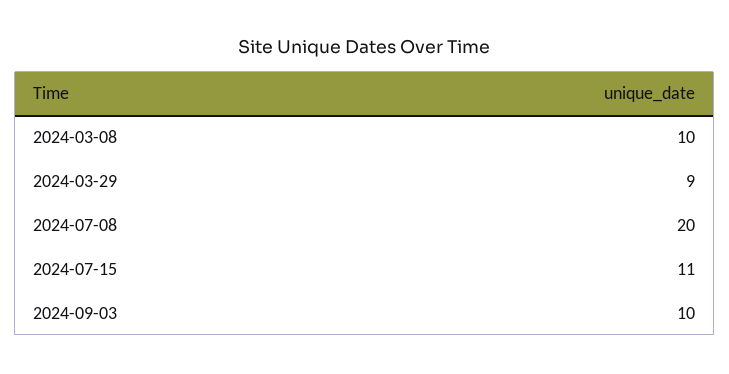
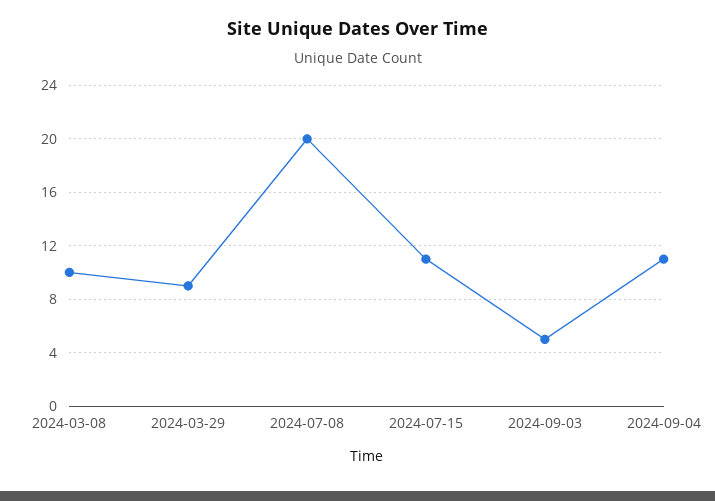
2024-09-03: 10 -> 5
2024-09-04: none -> 11

